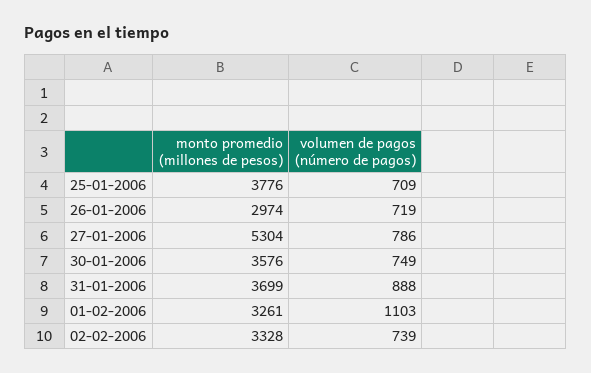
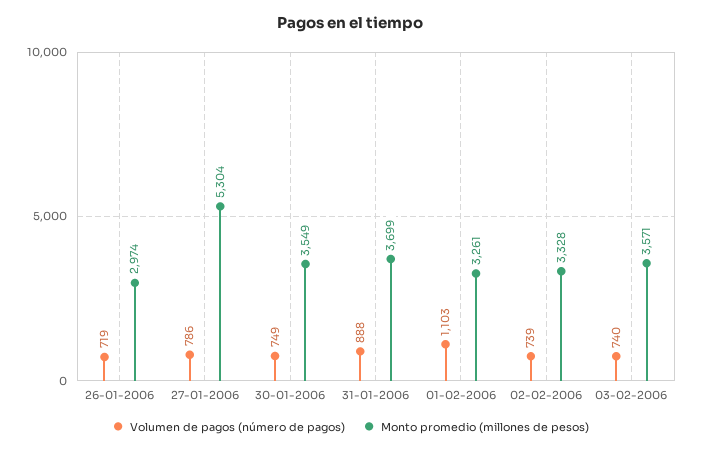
monto promedio (millones de pesos), 25-01-2006: 3776 -> none
volumen de pagos (número de pagos), 25-01-2006: 709 -> none
monto promedio (millones de pesos), 30-01-2006: 3576 -> 3549
volumen de pagos (número de pagos), 03-02-2006: none -> 740
monto promedio (millones de pesos), 03-02-2006: none -> 3571

